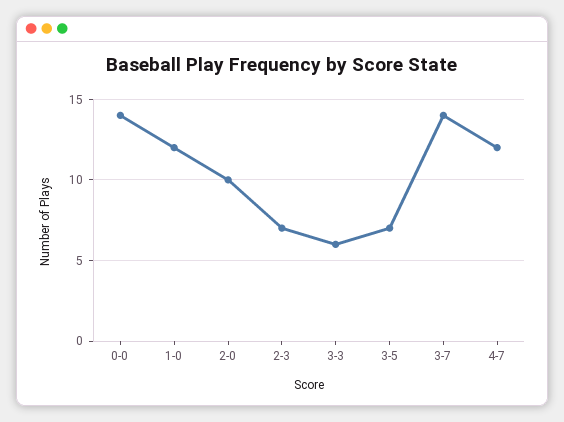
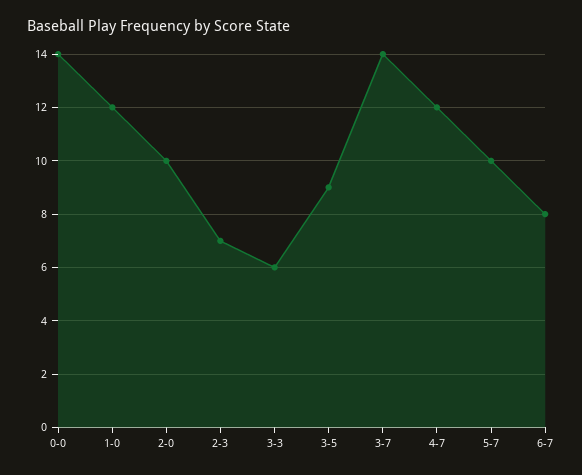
3-5: 7 -> 9
5-7: none -> 10
6-7: none -> 8

